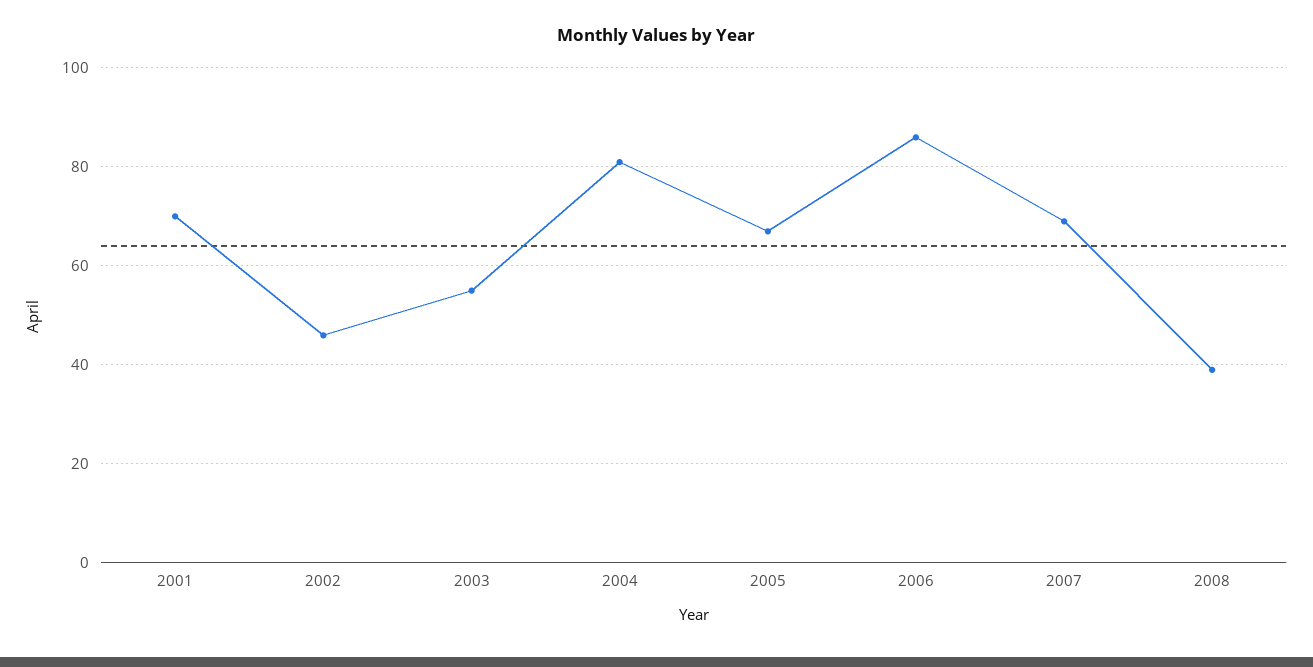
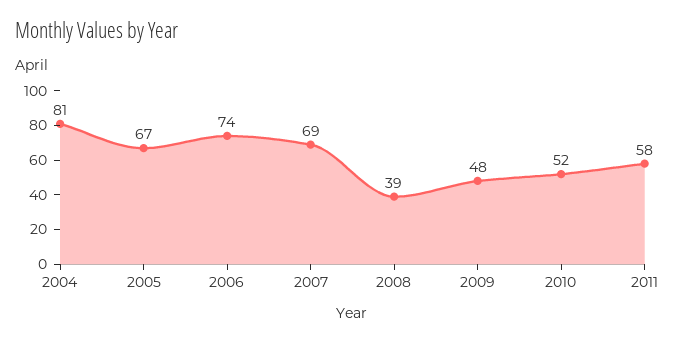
2001: 70 -> none
2002: 45 -> none
2003: 55 -> none
2006: 85 -> 74
2009: none -> 48
2010: none -> 52
2011: none -> 58

